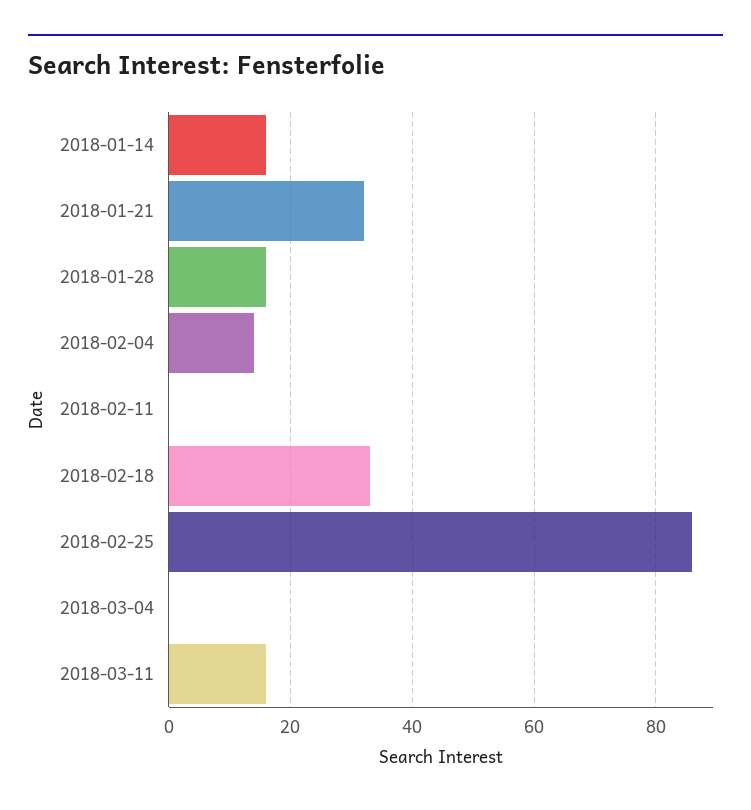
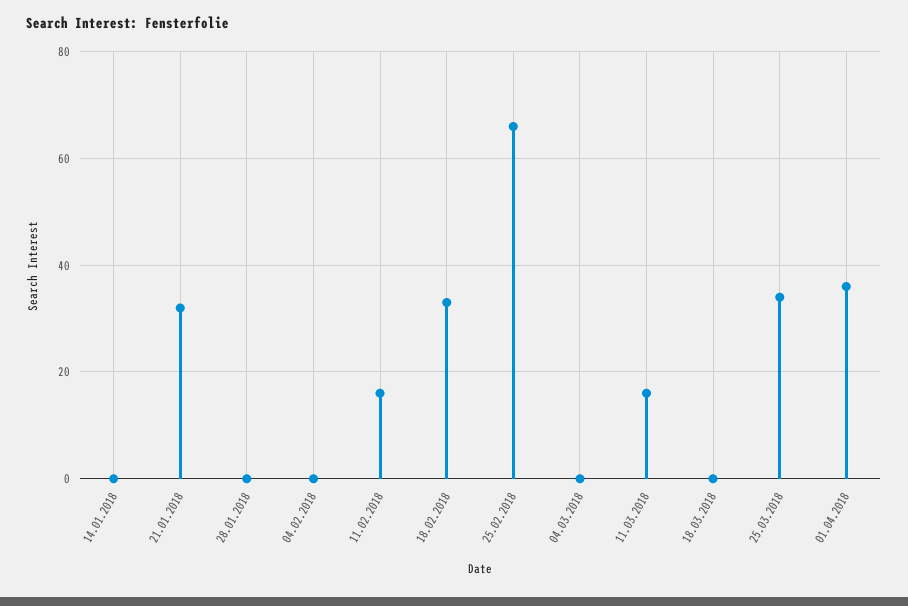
2018-01-14: 15 -> 0
2018-01-28: 15 -> 0
2018-02-04: 15 -> 0
2018-02-11: 0 -> 15
2018-02-25: 85 -> 65
18.03.2018: none -> 0
25.03.2018: none -> 35
01.04.2018: none -> 35

